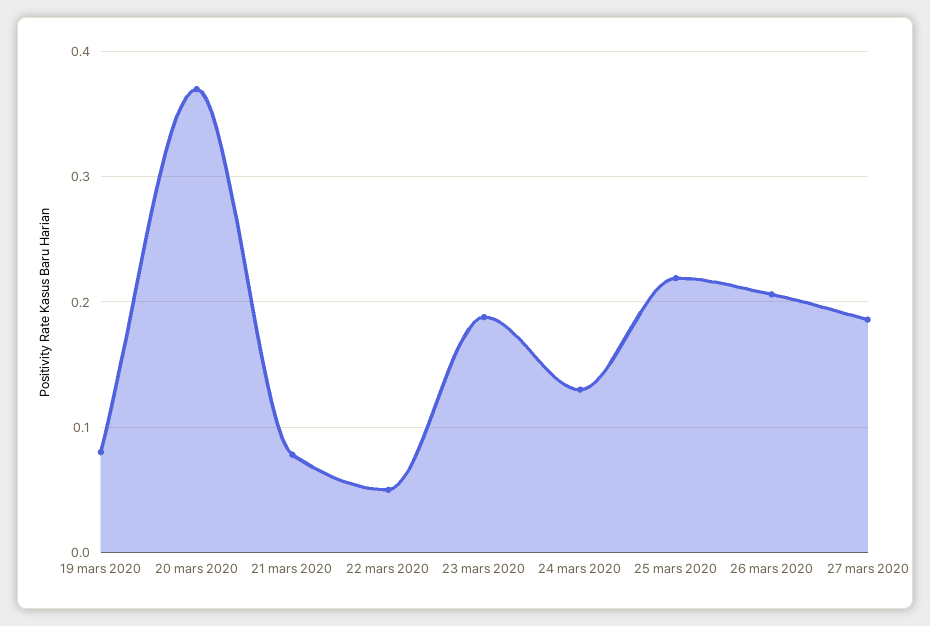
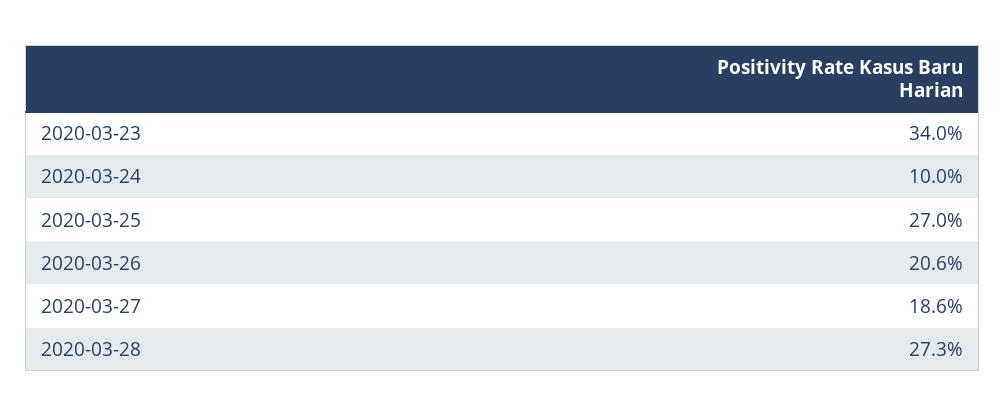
19 mars 2020: 0.08 -> none
20 mars 2020: 0.37 -> none
21 mars 2020: 0.08 -> none
22 mars 2020: 0.05 -> none
23 mars 2020: 0.19 -> 0.34
24 mars 2020: 0.13 -> 0.1
25 mars 2020: 0.22 -> 0.27
2020-03-28: none -> 0.273

